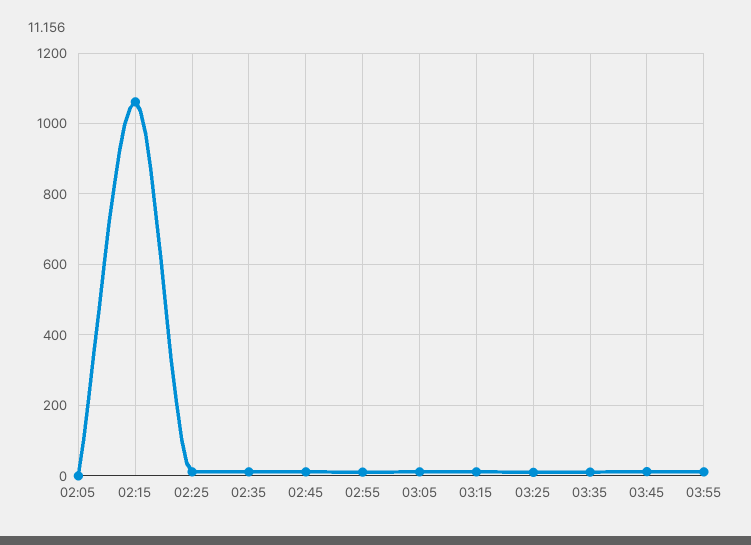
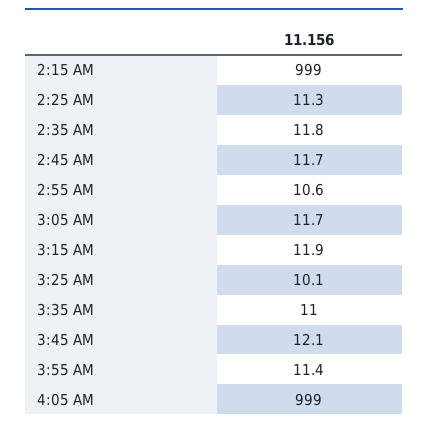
02:05: 0 -> none
02:15: 1060 -> 999
4:05 AM: none -> 999

